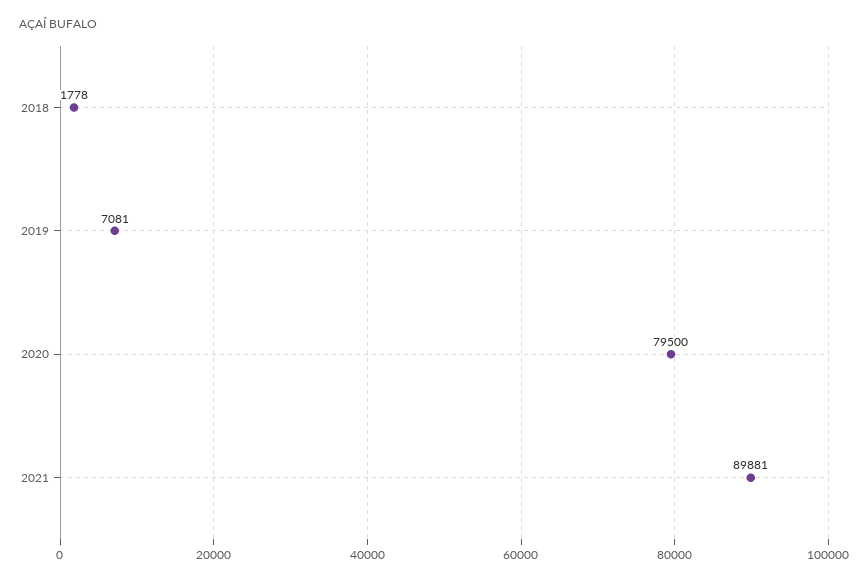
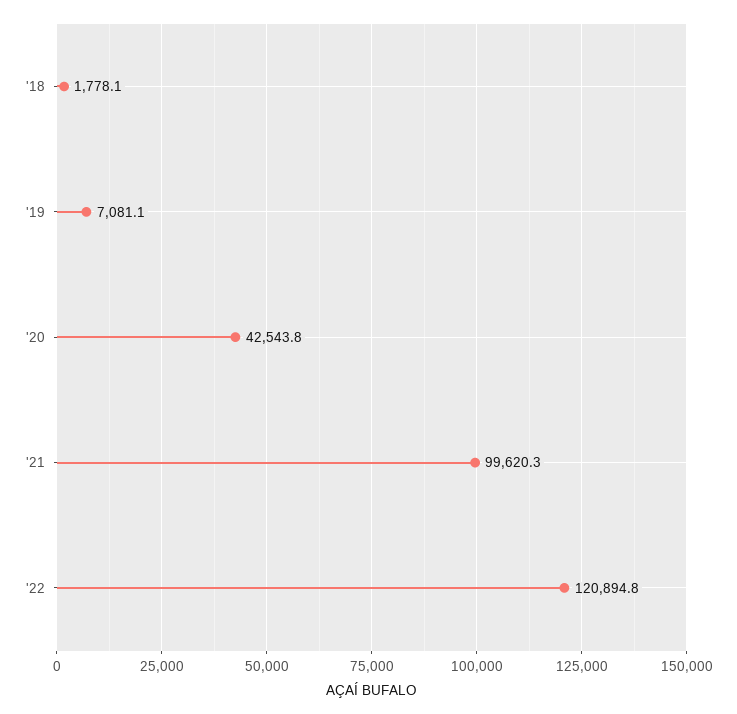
2020: 79500 -> 42543.8
2021: 89881 -> 99620.3
'22: none -> 120894.8

